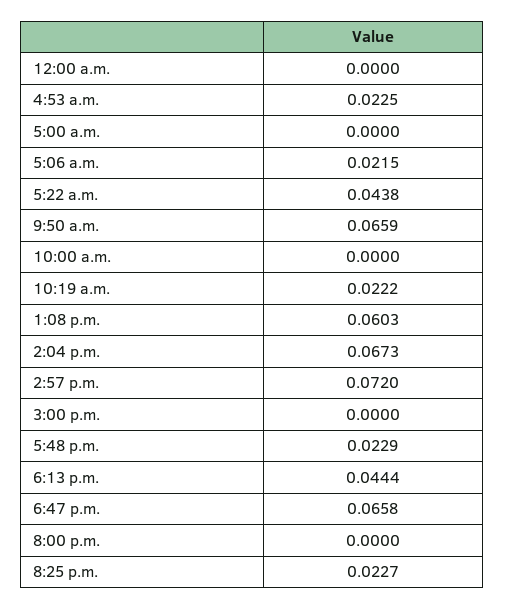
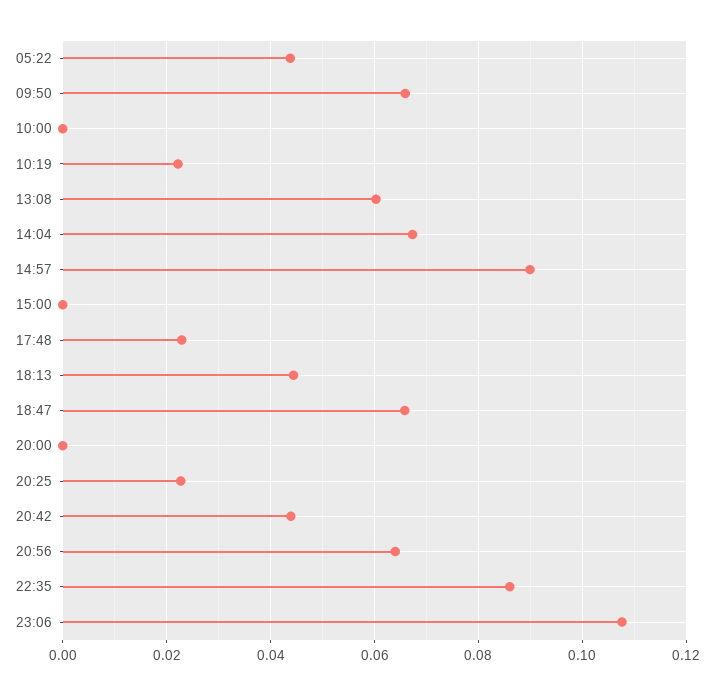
12:00 a.m.: 0 -> none
4:53 a.m.: 0.0225 -> none
5:00 a.m.: 0 -> none
5:06 a.m.: 0.0215 -> none
2:57 p.m.: 0.072 -> 0.09
20:42: none -> 0.044
20:56: none -> 0.064
22:35: none -> 0.086
23:06: none -> 0.108

